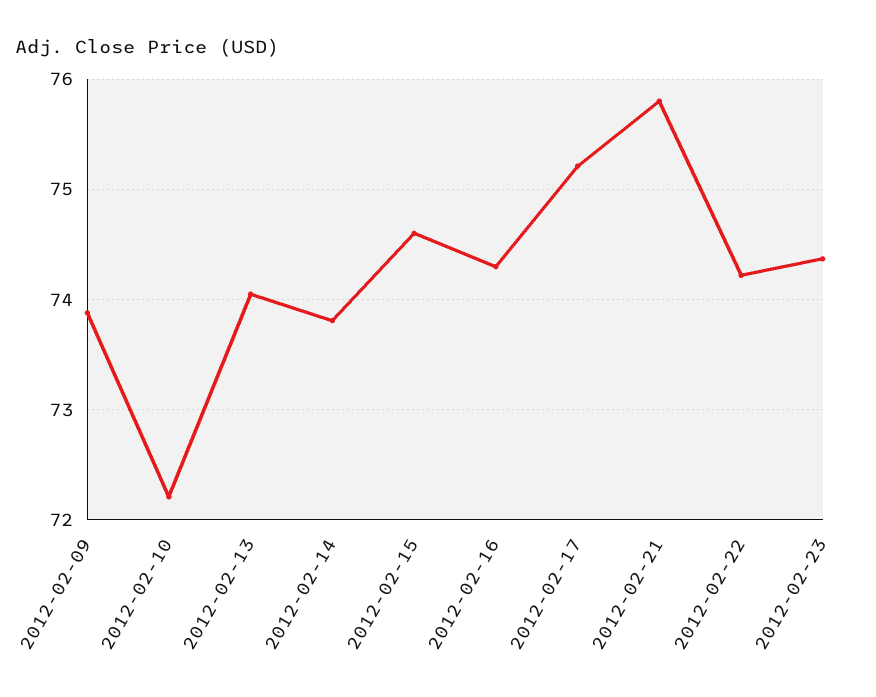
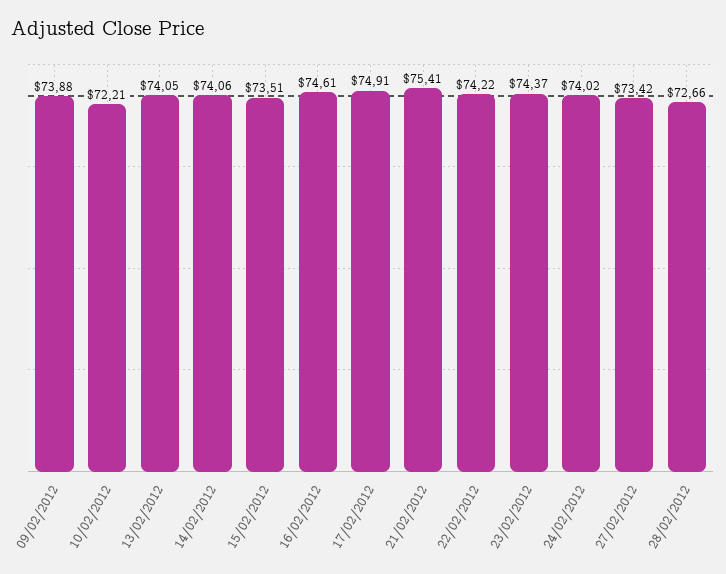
2012-02-14: 73.8 -> 74.06
2012-02-15: 74.6 -> 73.51
2012-02-16: 74.3 -> 74.61
2012-02-17: 75.2 -> 74.91
2012-02-21: 75.8 -> 75.41
24/02/2012: none -> 74.02
27/02/2012: none -> 73.42
28/02/2012: none -> 72.66

